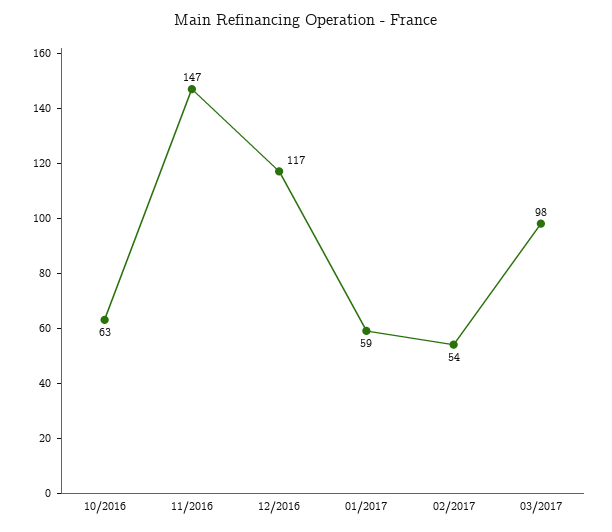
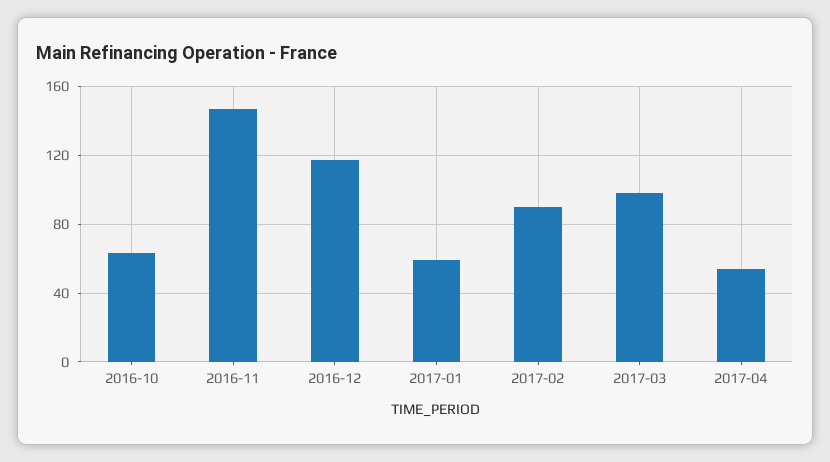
02/2017: 54 -> 90
2017-04: none -> 55

